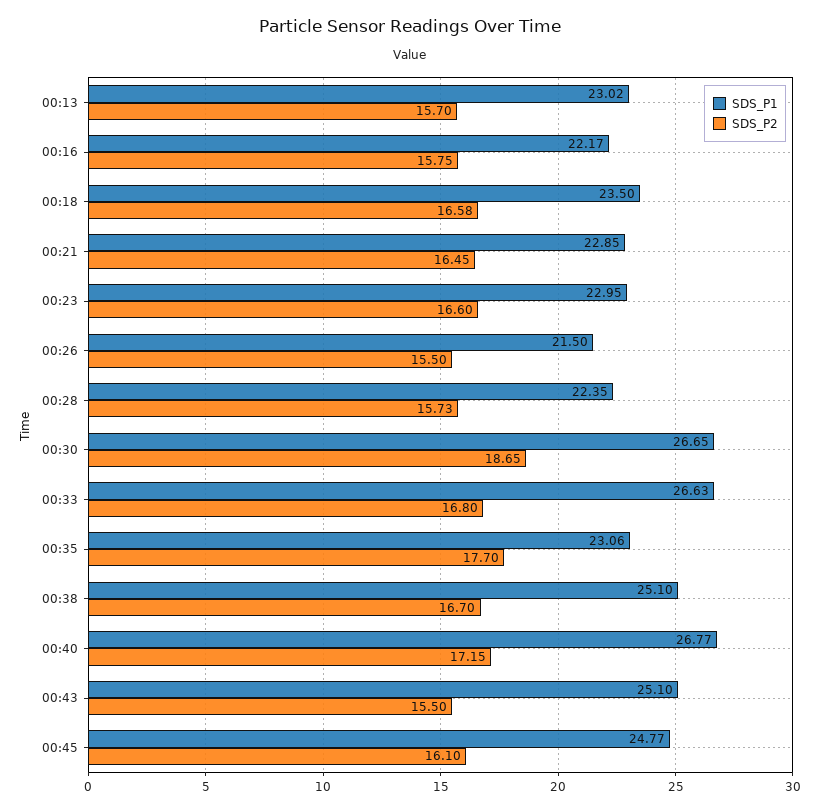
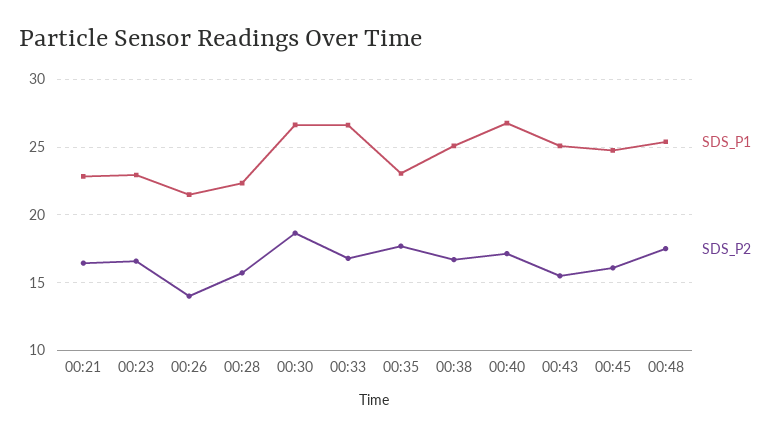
SDS_P1, 00:13: 23.02 -> none
SDS_P2, 00:13: 15.7 -> none
SDS_P1, 00:16: 22.17 -> none
SDS_P2, 00:16: 15.75 -> none
SDS_P1, 00:18: 23.5 -> none
SDS_P2, 00:18: 16.58 -> none
SDS_P2, 00:26: 15.5 -> 14
SDS_P1, 00:48: none -> 25.5
SDS_P2, 00:48: none -> 17.5

